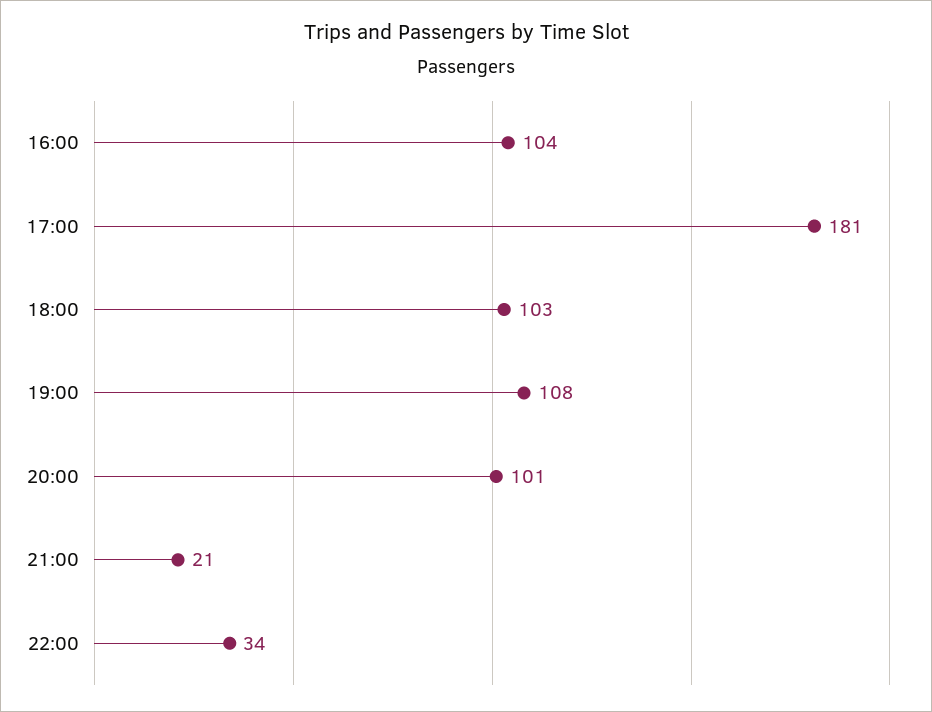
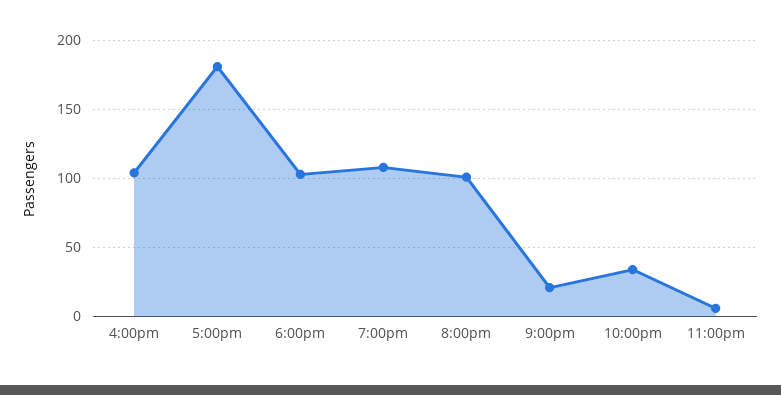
11:00pm: none -> 5

